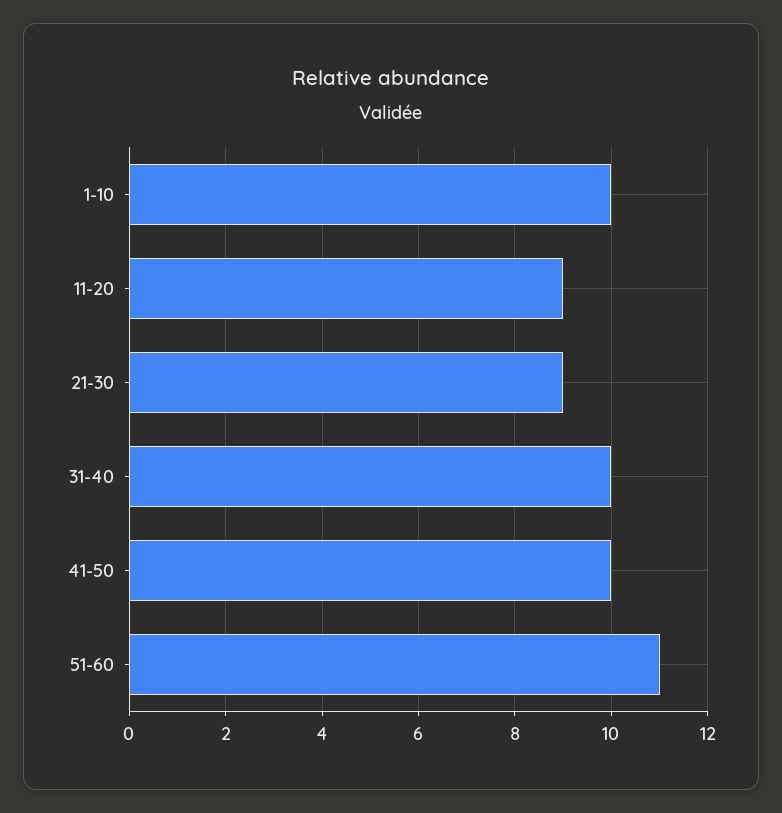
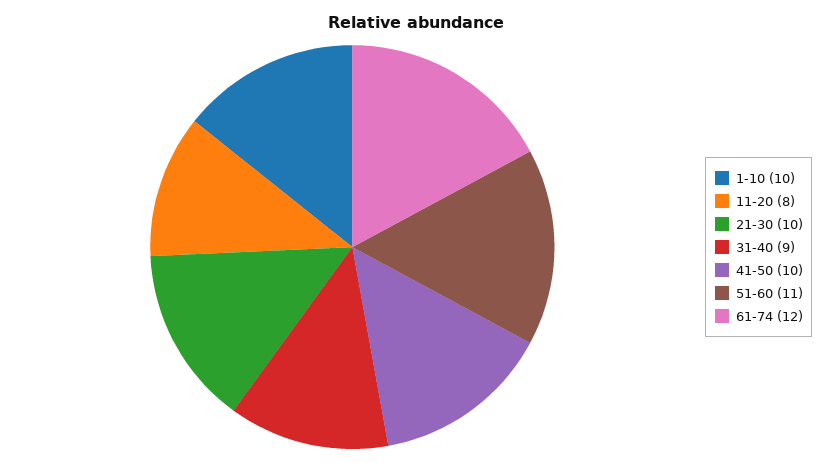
11-20: 9 -> 8
21-30: 9 -> 10
31-40: 10 -> 9
61-74: none -> 12

